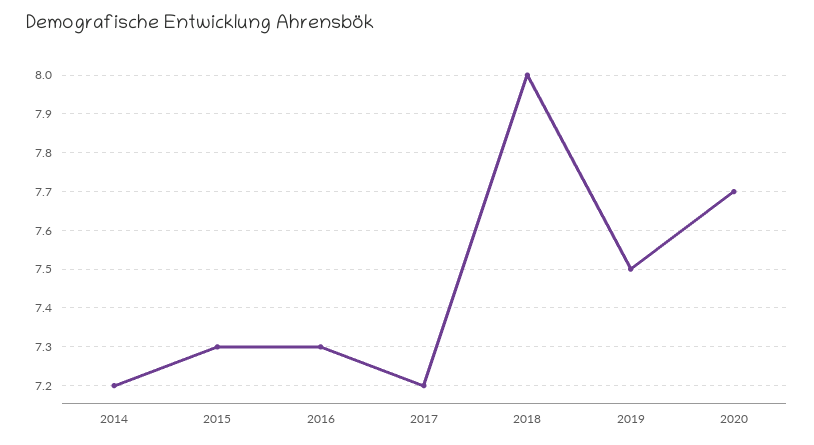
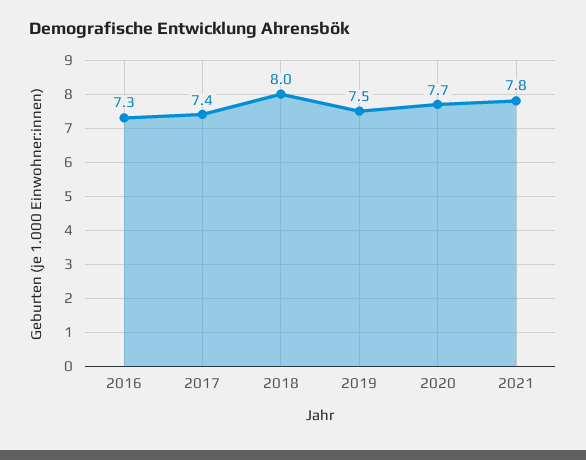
2014: 7.2 -> none
2015: 7.3 -> none
2017: 7.2 -> 7.4
2021: none -> 7.8

